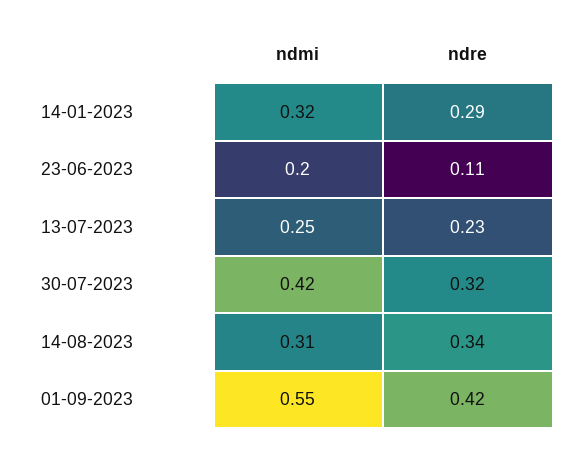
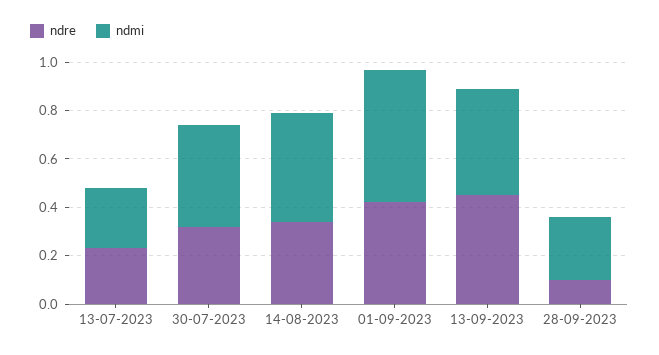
ndmi, 14-01-2023: 0.32 -> none
ndre, 14-01-2023: 0.29 -> none
ndmi, 23-06-2023: 0.2 -> none
ndre, 23-06-2023: 0.11 -> none
ndmi, 14-08-2023: 0.31 -> 0.45
ndre, 13-09-2023: none -> 0.45
ndmi, 13-09-2023: none -> 0.45
ndre, 28-09-2023: none -> 0.1
ndmi, 28-09-2023: none -> 0.25

